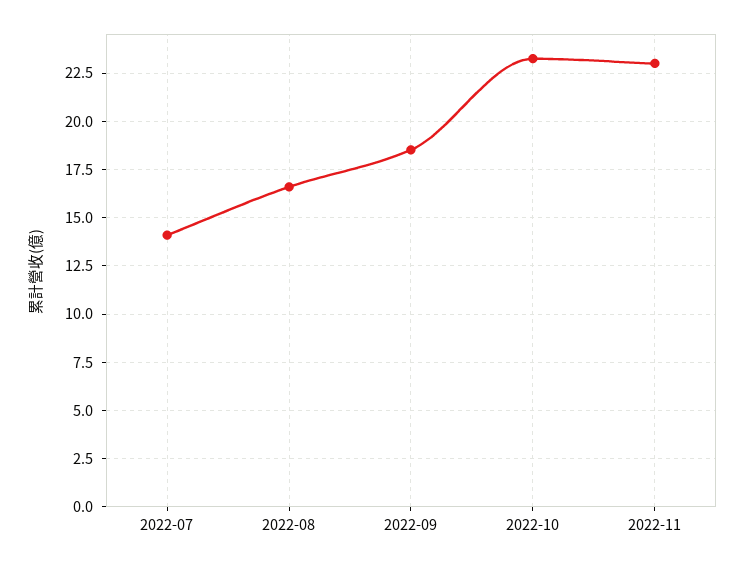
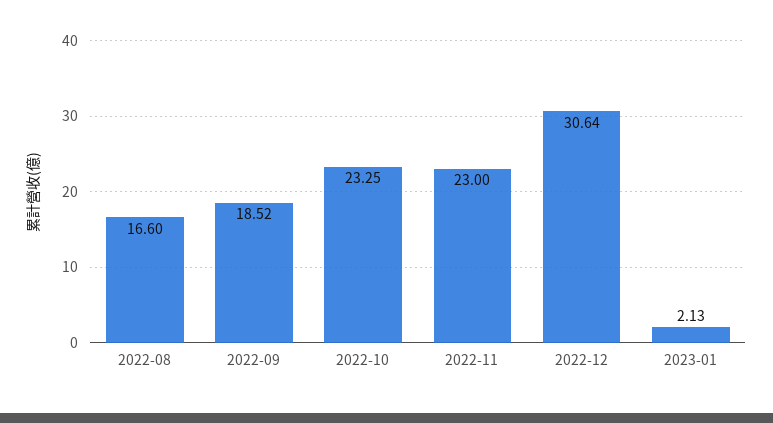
2022-07: 14 -> none
2022-12: none -> 30.64
2023-01: none -> 2.13

